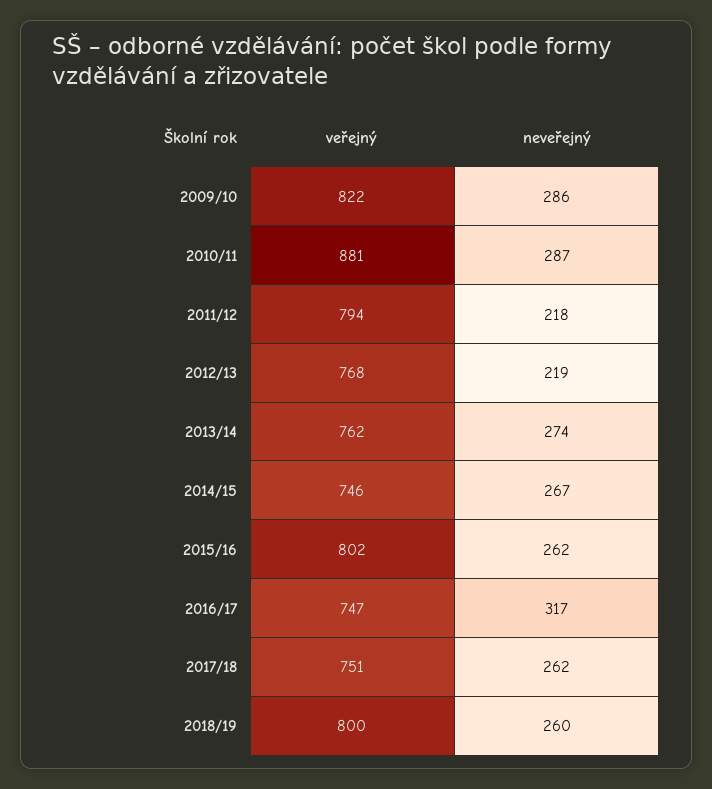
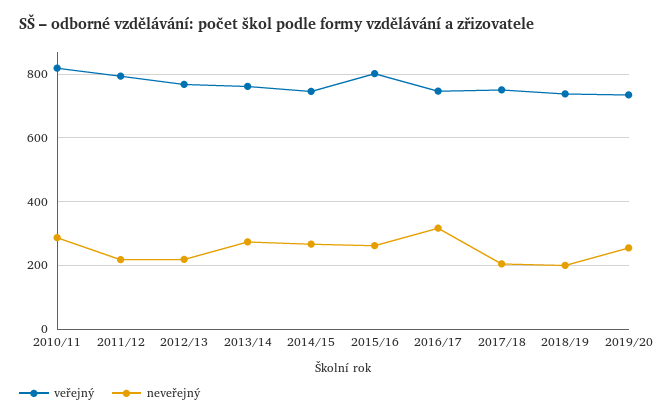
veřejný, 2009/10: 822 -> none
neveřejný, 2009/10: 286 -> none
veřejný, 2010/11: 881 -> 820
neveřejný, 2017/18: 262 -> 200
veřejný, 2018/19: 800 -> 740
neveřejný, 2018/19: 260 -> 200
veřejný, 2019/20: none -> 740
neveřejný, 2019/20: none -> 260

